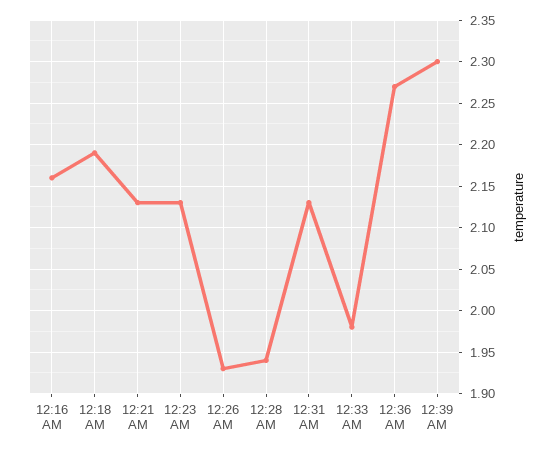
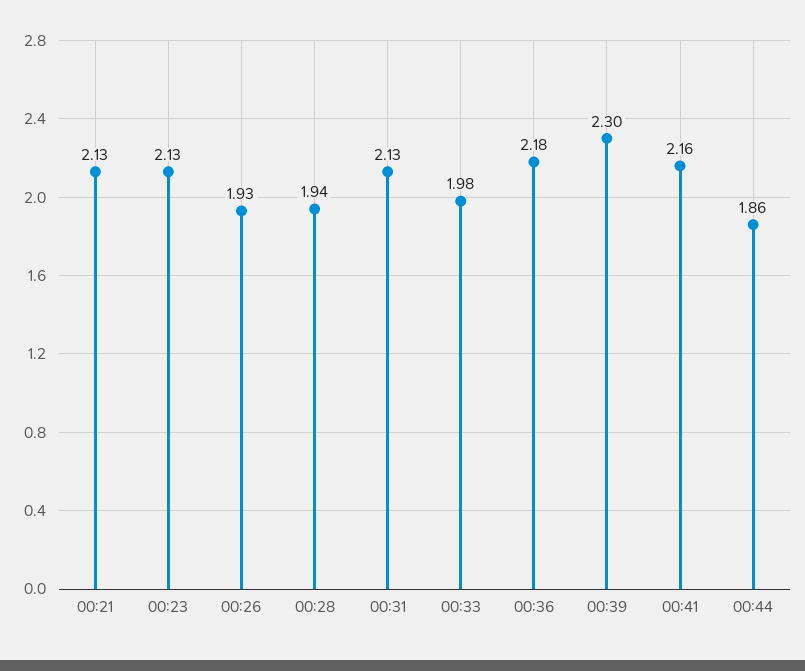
12:16 AM: 2.16 -> none
12:18 AM: 2.19 -> none
12:36 AM: 2.27 -> 2.18
00:41: none -> 2.16
00:44: none -> 1.86

